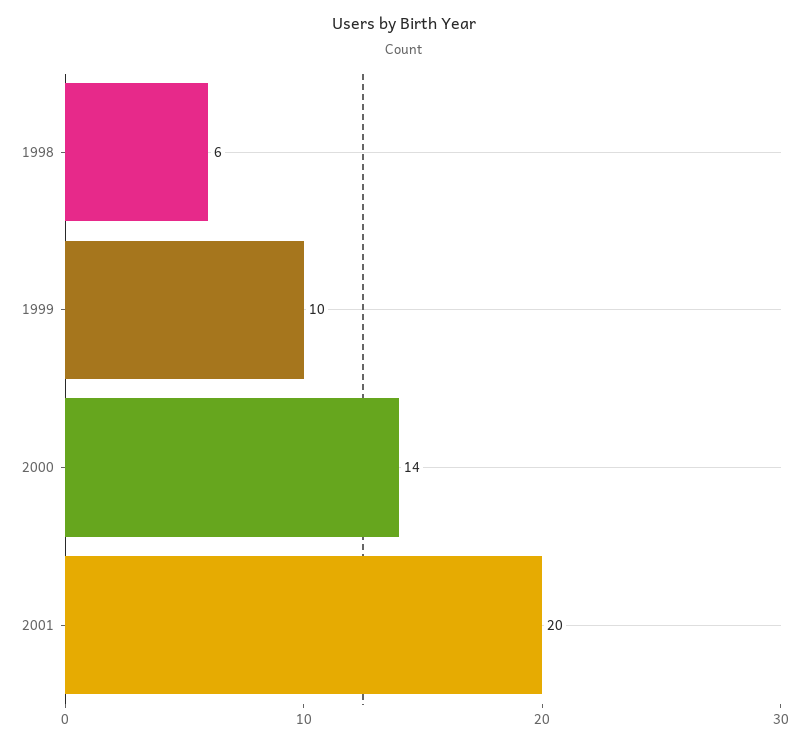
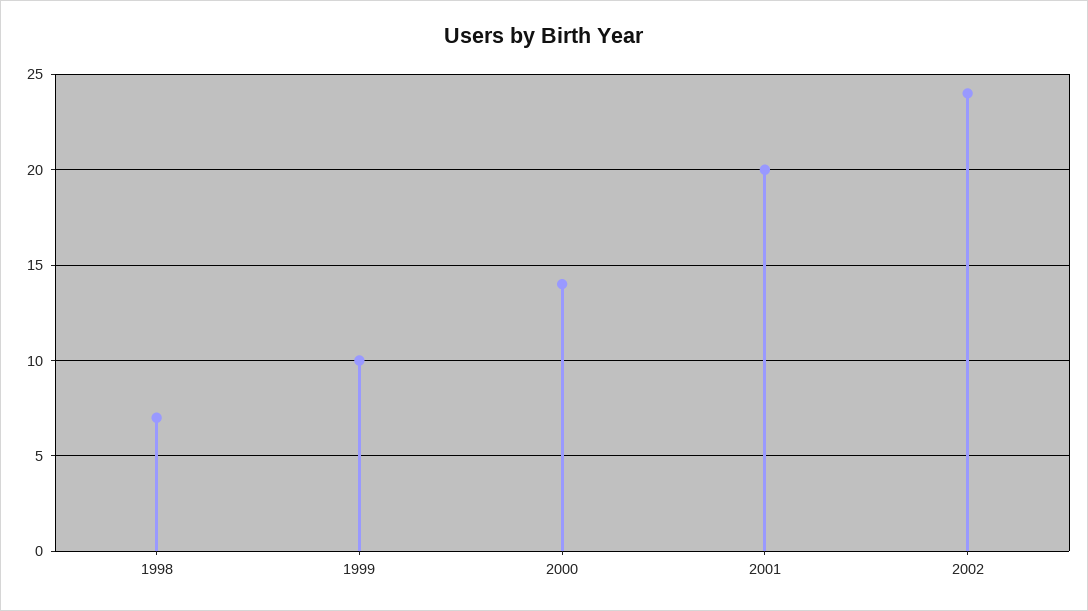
1998: 6 -> 7
2002: none -> 24

